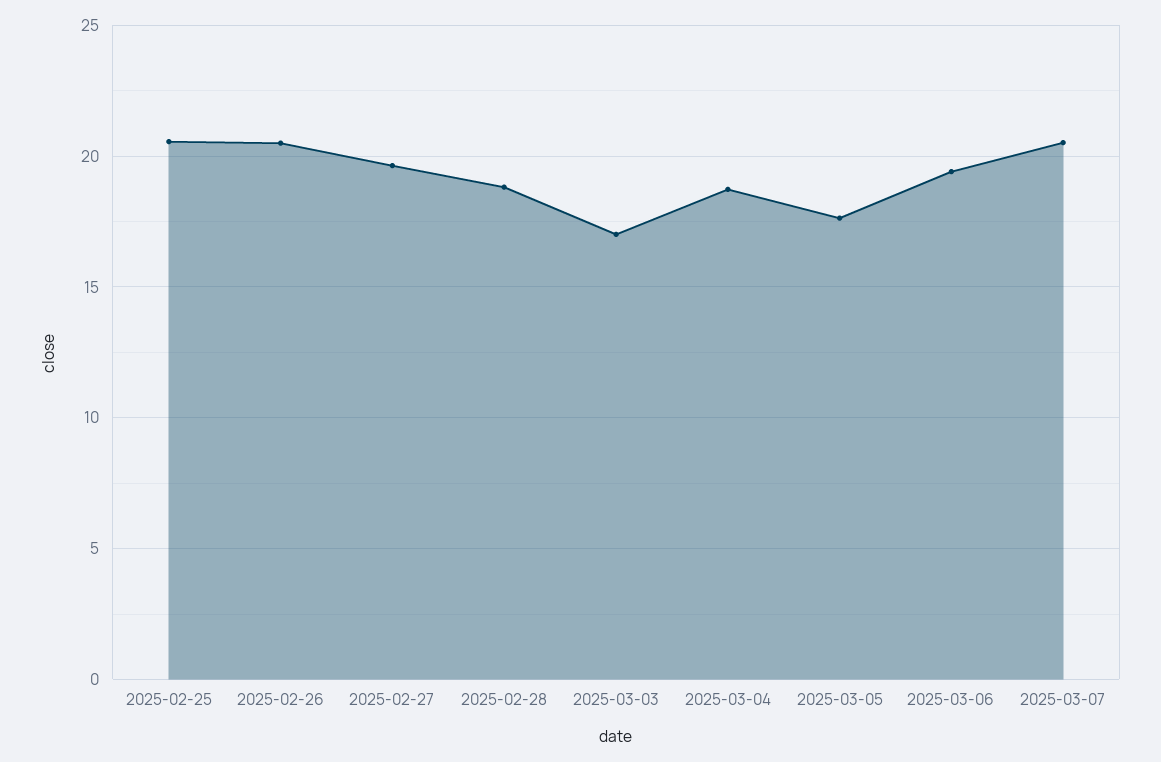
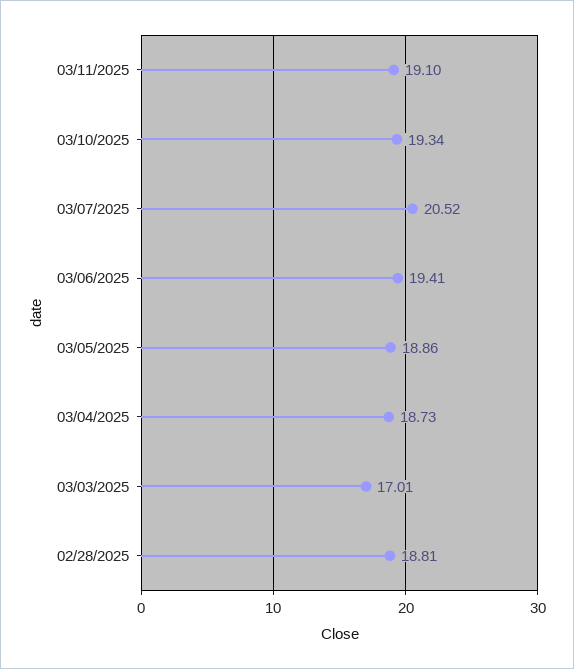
2025-02-25: 20.5 -> none
2025-02-26: 20.5 -> none
2025-02-27: 19.5 -> none
2025-03-05: 17.5 -> 18.86
03/11/2025: none -> 19.1
03/10/2025: none -> 19.34

